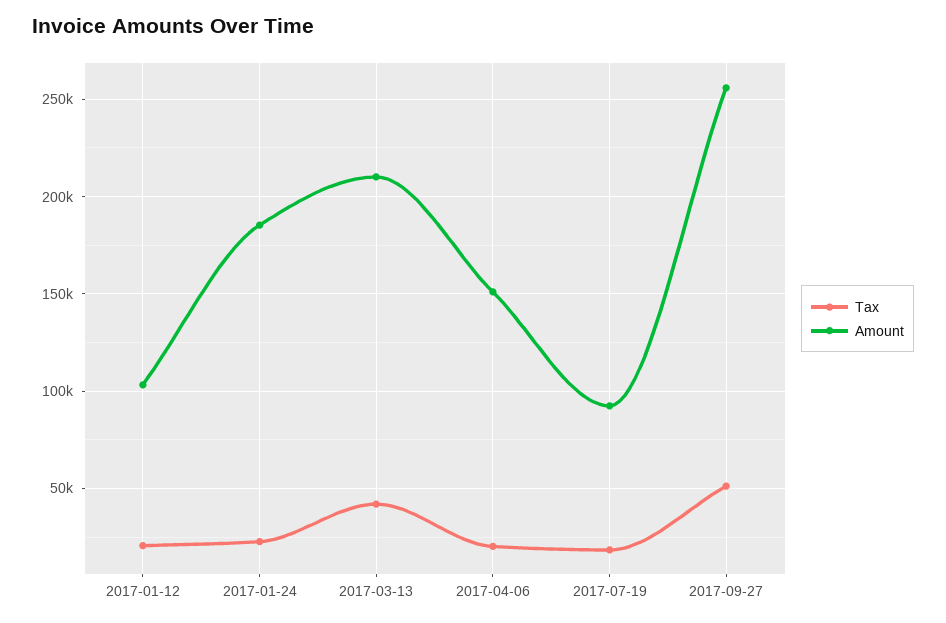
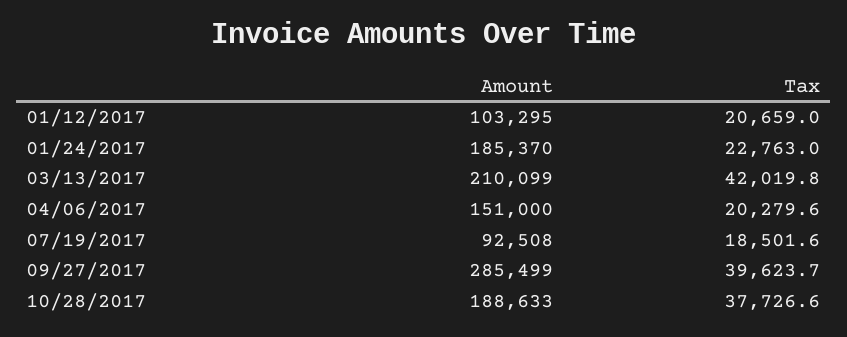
Tax, 2017-09-27: 50000 -> 39623.7
Amount, 2017-09-27: 255000 -> 285499
Amount, 10/28/2017: none -> 188633
Tax, 10/28/2017: none -> 37726.6

